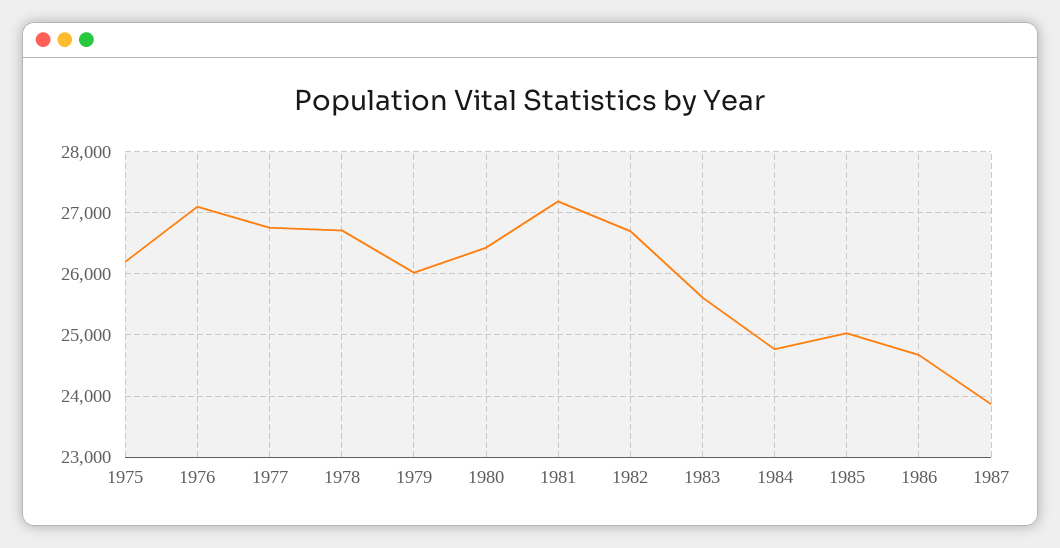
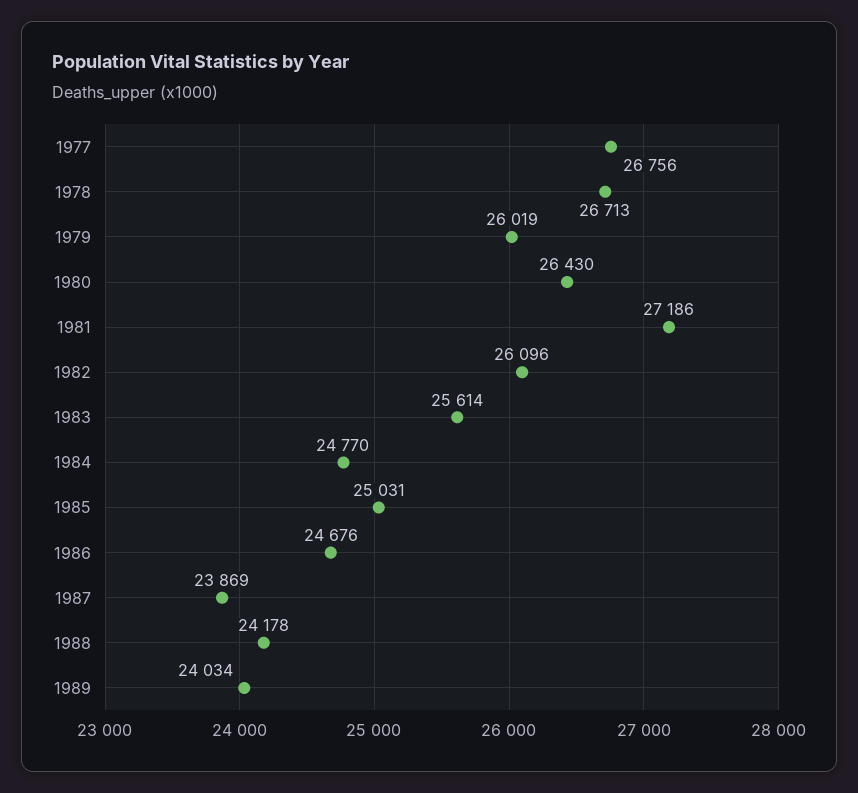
1975: 26200 -> none
1976: 27100 -> none
1982: 26700 -> 26096
1988: none -> 24178
1989: none -> 24034

